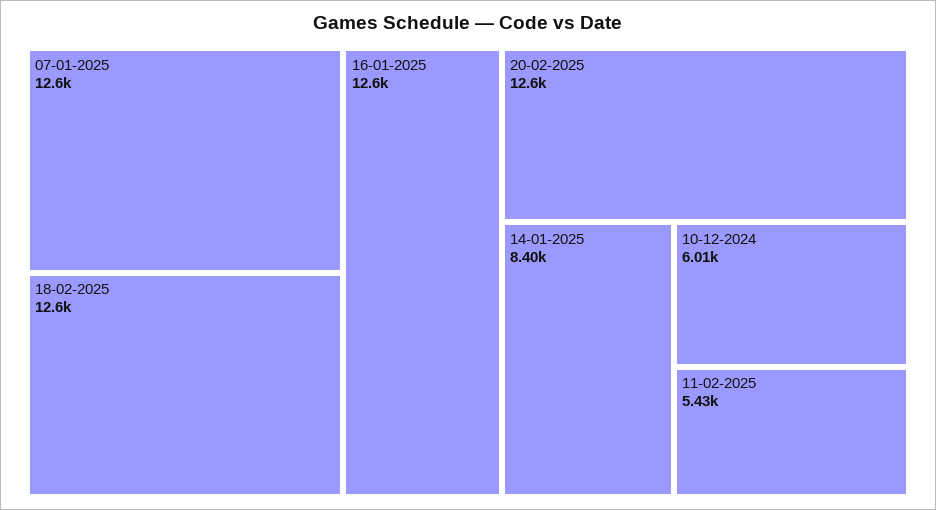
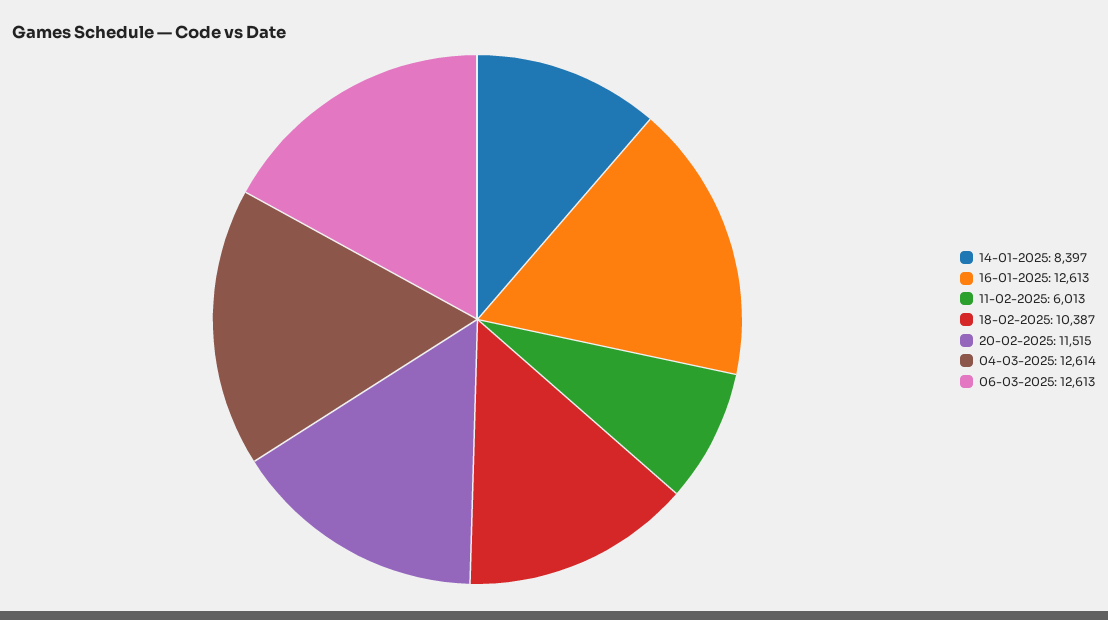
07-01-2025: 12600 -> none
18-02-2025: 12600 -> 10387
20-02-2025: 12600 -> 11515
10-12-2024: 6010 -> none
11-02-2025: 5430 -> 6013
04-03-2025: none -> 12614
06-03-2025: none -> 12613

